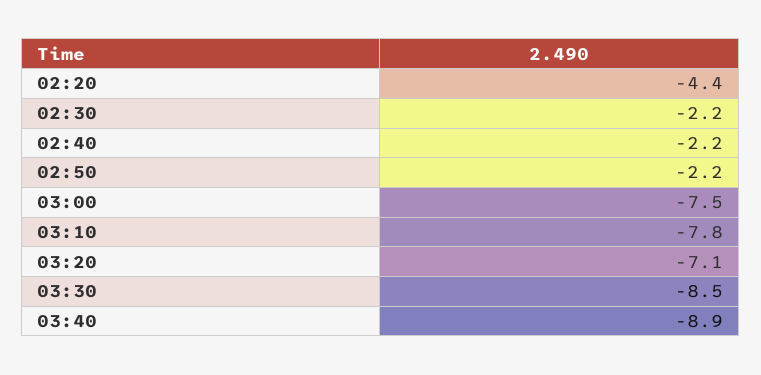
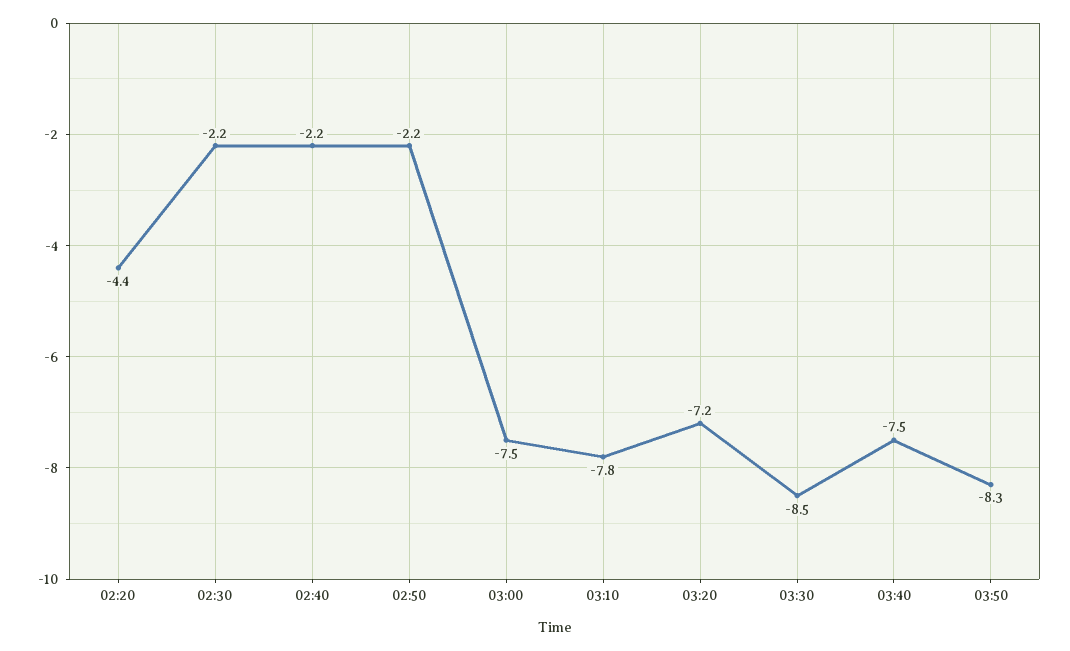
03:20: -7.1 -> -7.2
03:40: -8.9 -> -7.5
03:50: none -> -8.3

